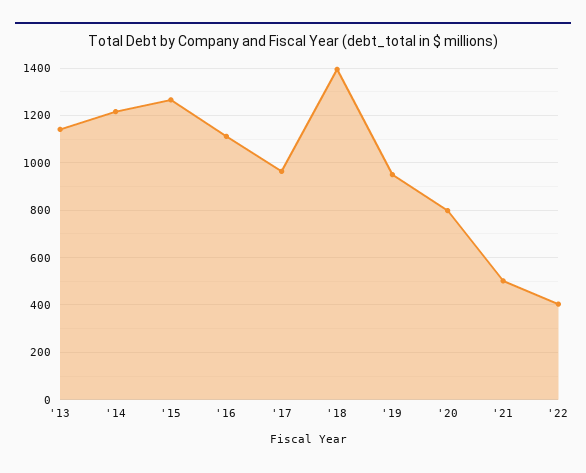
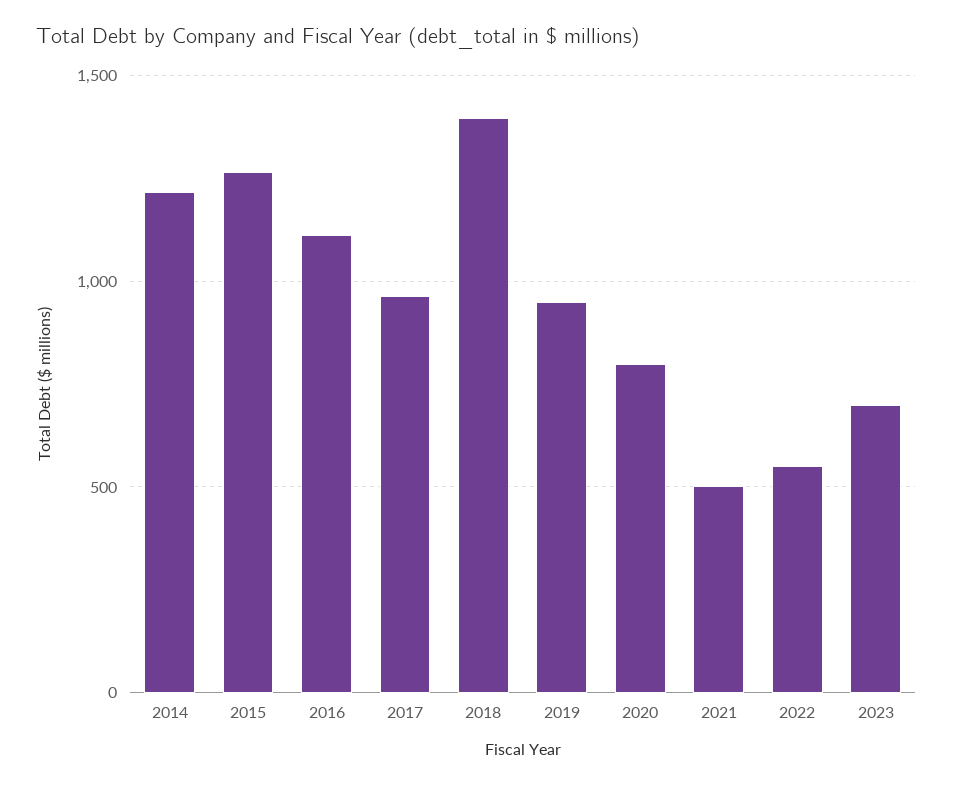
'13: 1150 -> none
'22: 400 -> 550
2023: none -> 700

